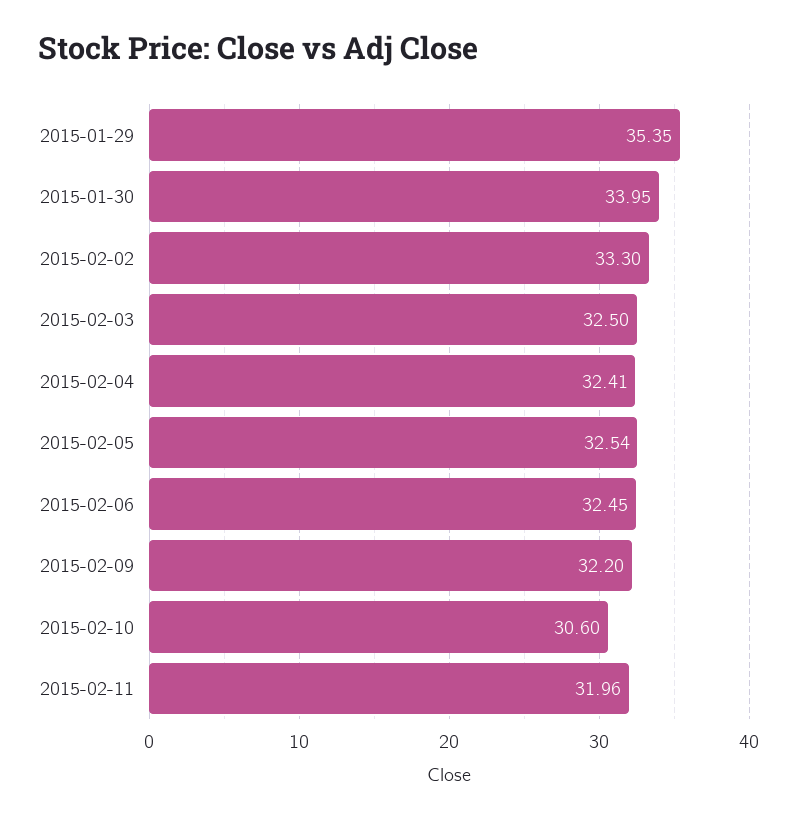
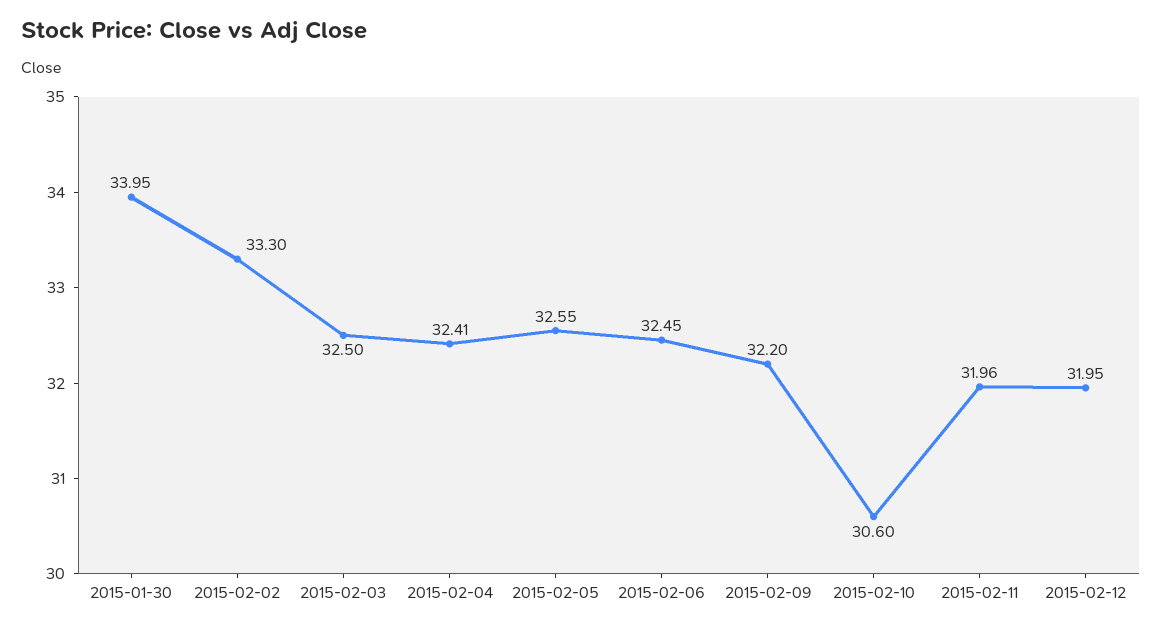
2015-01-29: 35.35 -> none
2015-02-05: 32.54 -> 32.55
2015-02-12: none -> 31.95

